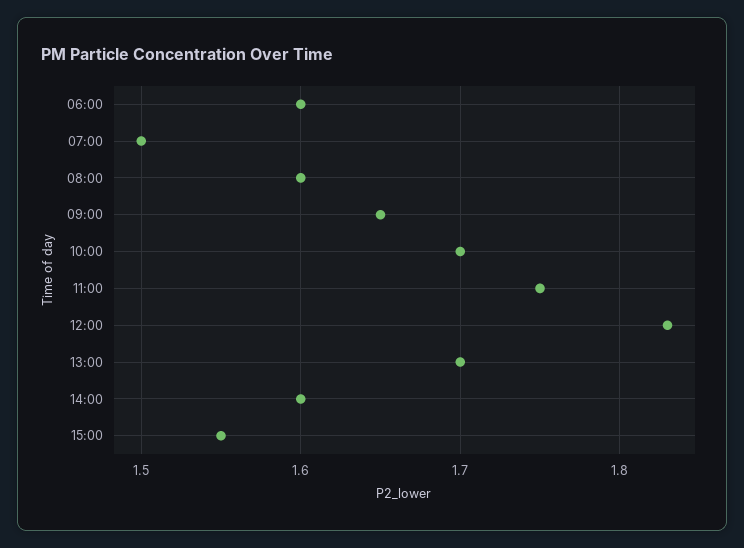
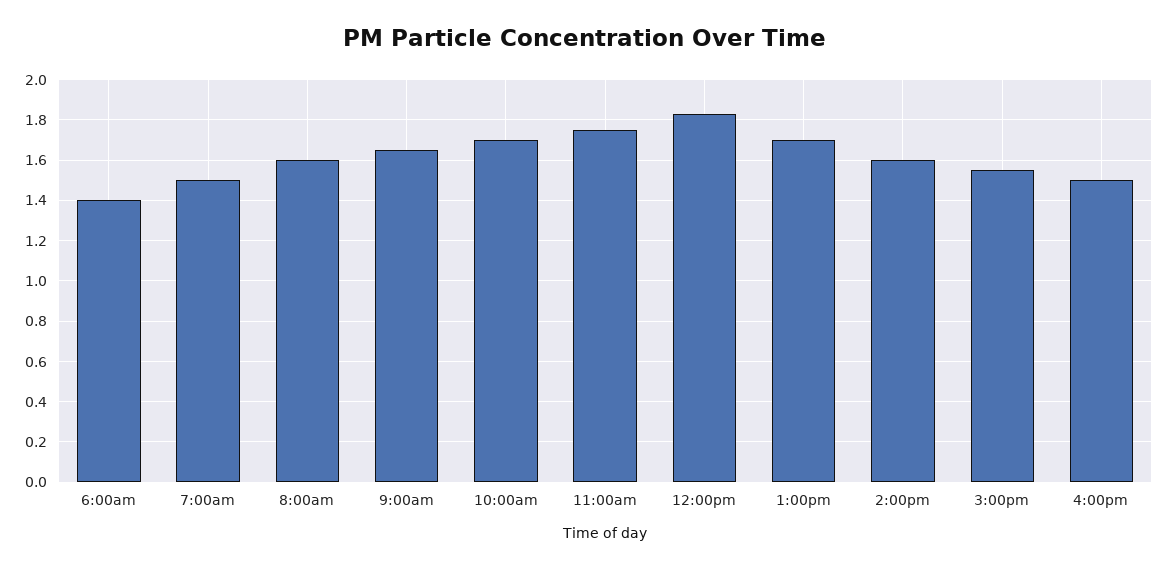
06:00: 1.6 -> 1.4
4:00pm: none -> 1.5

